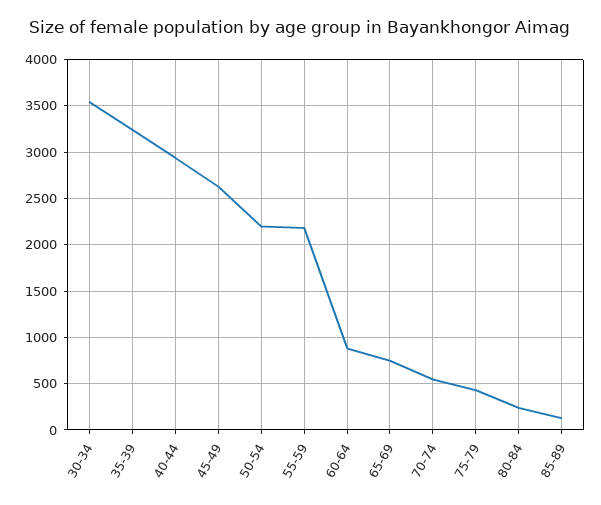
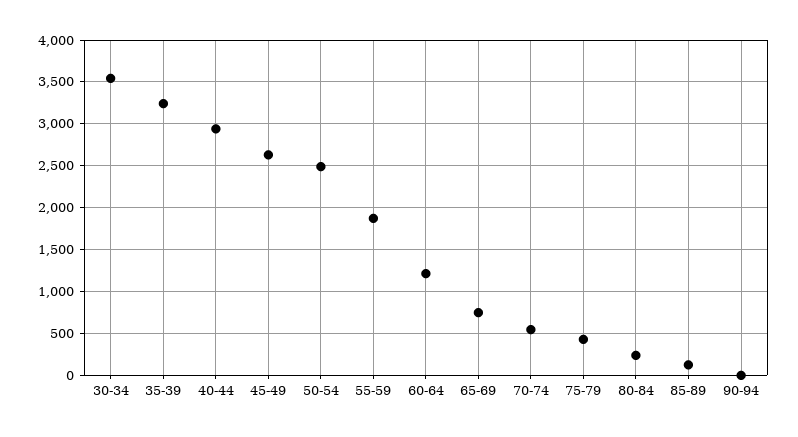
50-54: 2200 -> 2500
55-59: 2200 -> 1900
60-64: 900 -> 1200
90-94: none -> 0

